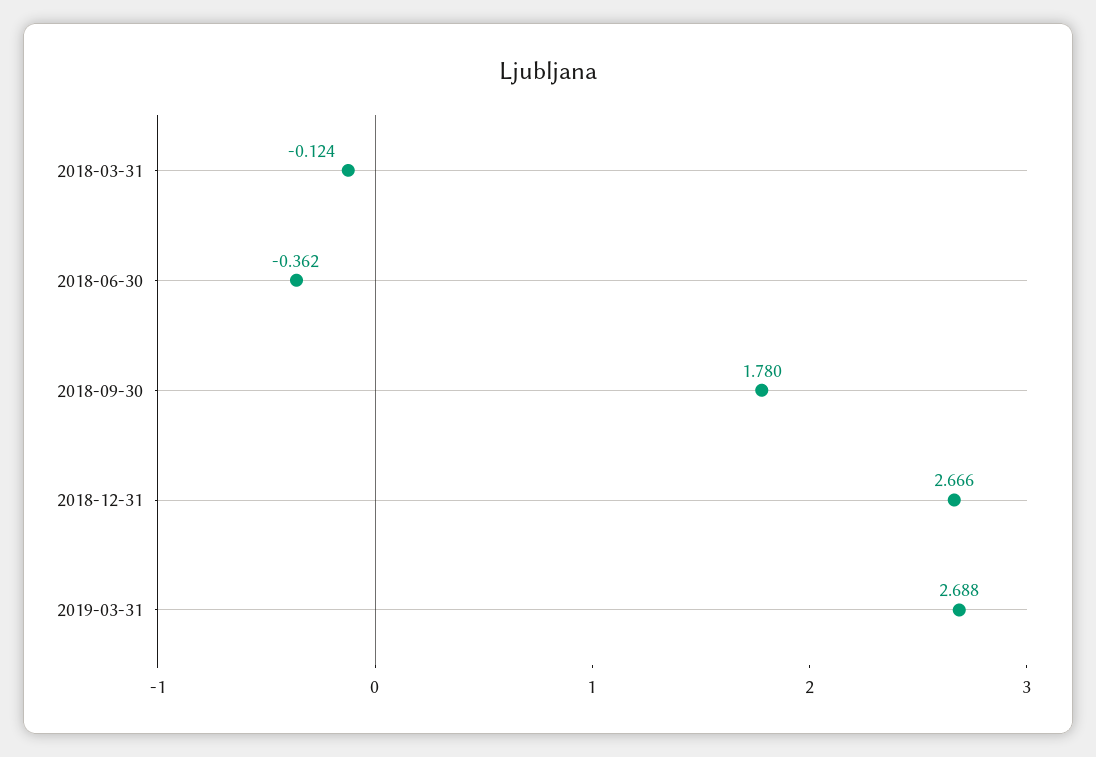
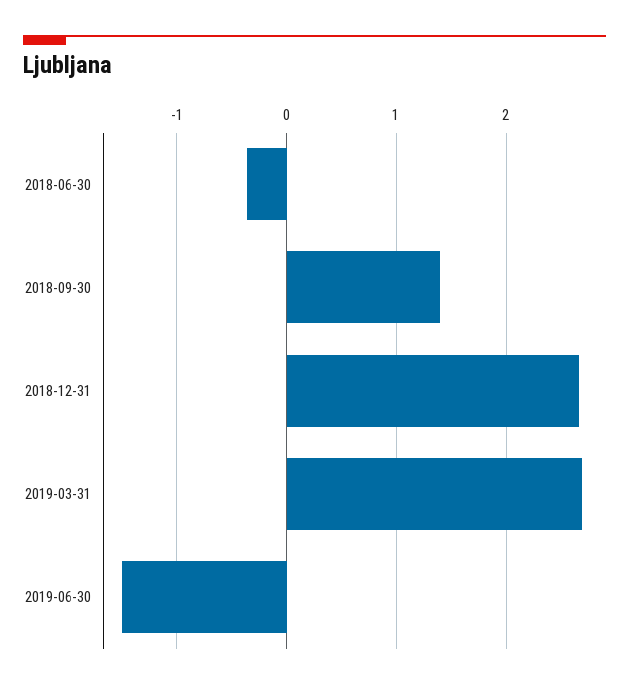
2018-03-31: -0.124 -> none
2018-09-30: 1.78 -> 1.4
2019-06-30: none -> -1.5

